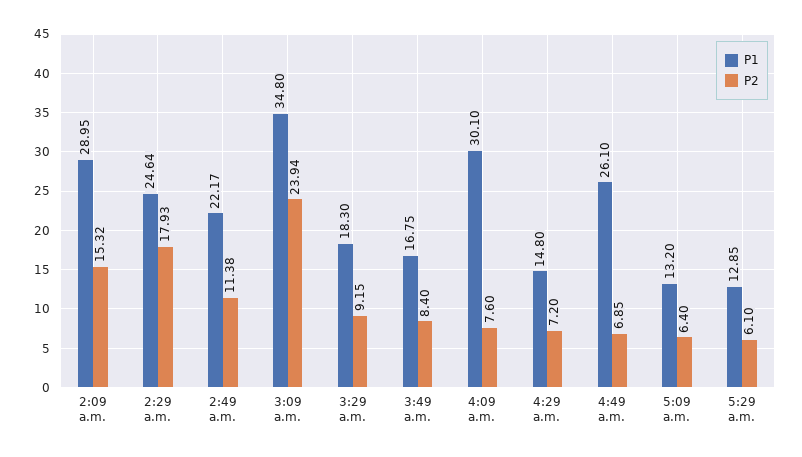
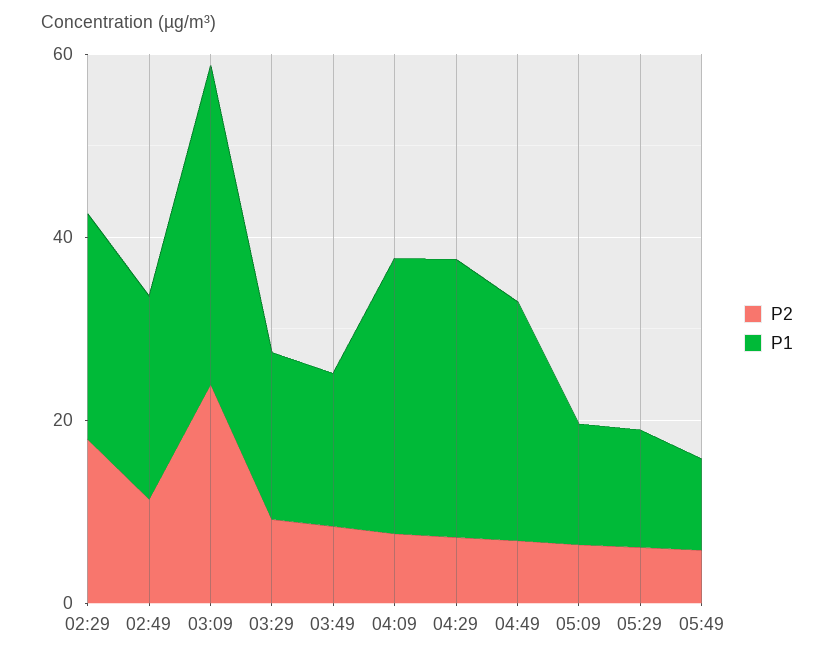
P1, 2:09 a.m.: 28.95 -> none
P2, 2:09 a.m.: 15.32 -> none
P1, 4:29 a.m.: 14.8 -> 30
P2, 05:49: none -> 5
P1, 05:49: none -> 10

